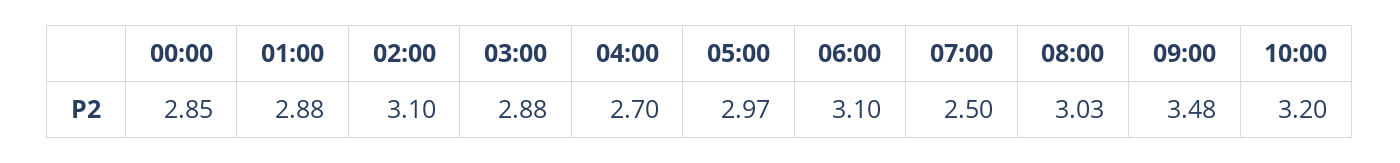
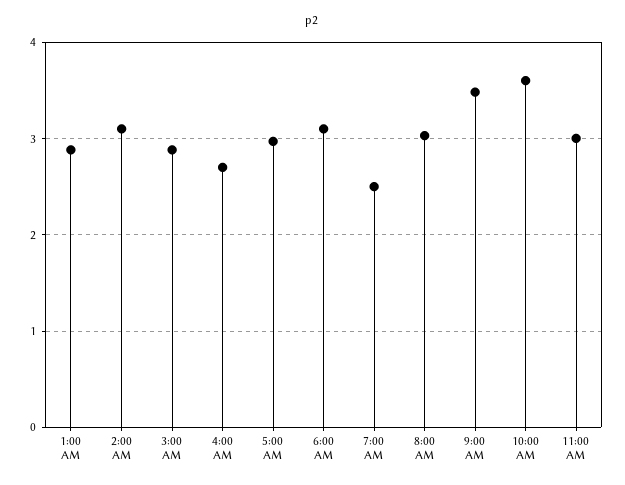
00:00: 2.85 -> none
10:00: 3.2 -> 3.6
11:00 AM: none -> 3

